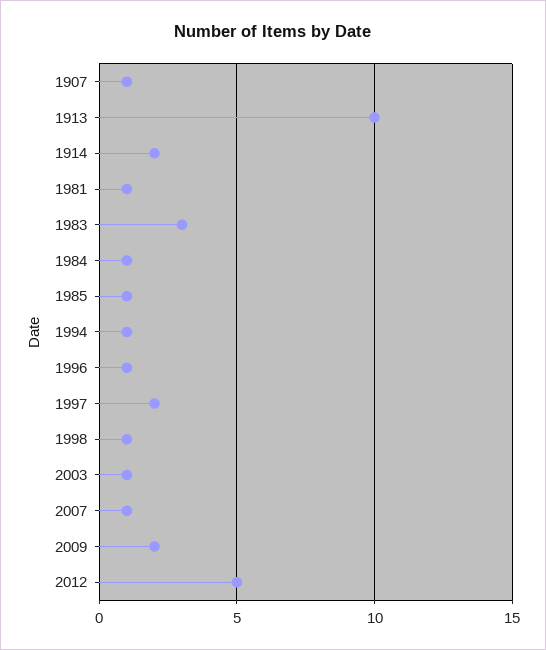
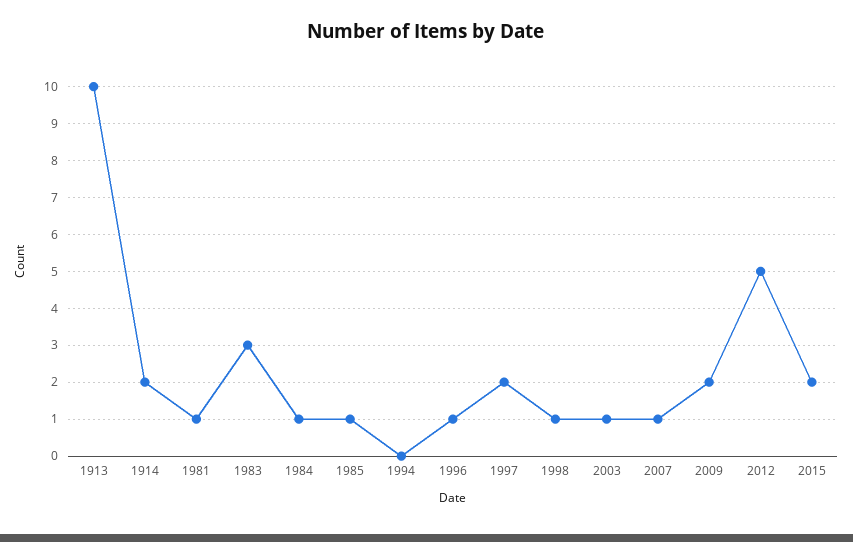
1907: 1 -> none
1994: 1 -> 0
2015: none -> 2

